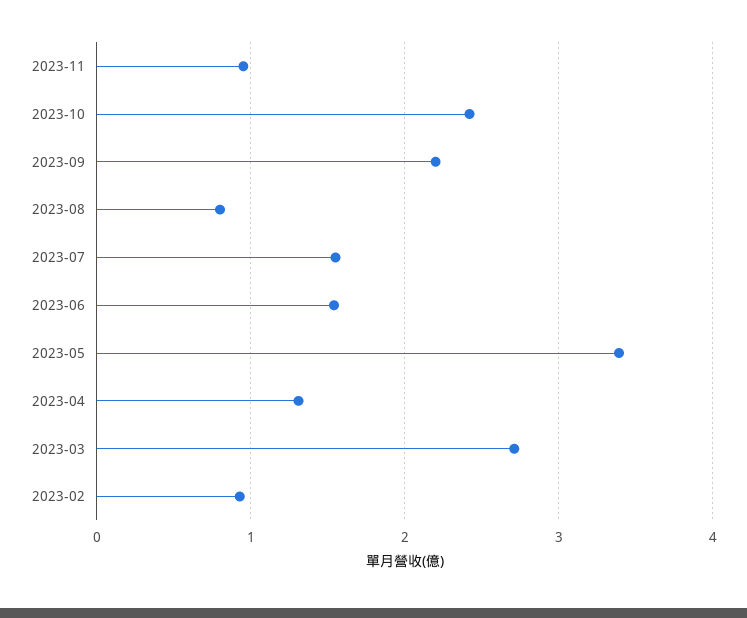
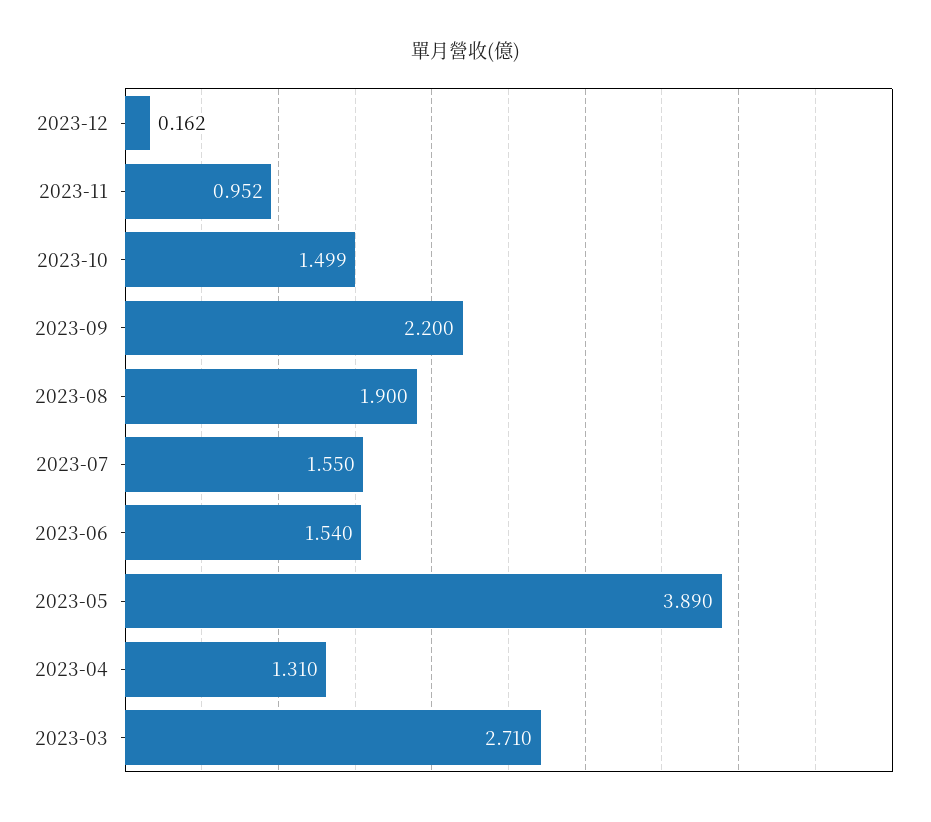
2023-10: 2.4 -> 1.499
2023-08: 0.8 -> 1.9
2023-05: 3.4 -> 3.89
2023-02: 0.9 -> none
2023-12: none -> 0.162

